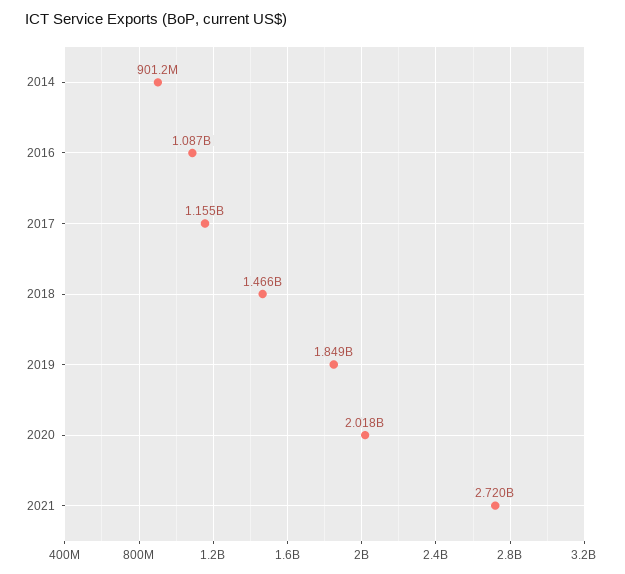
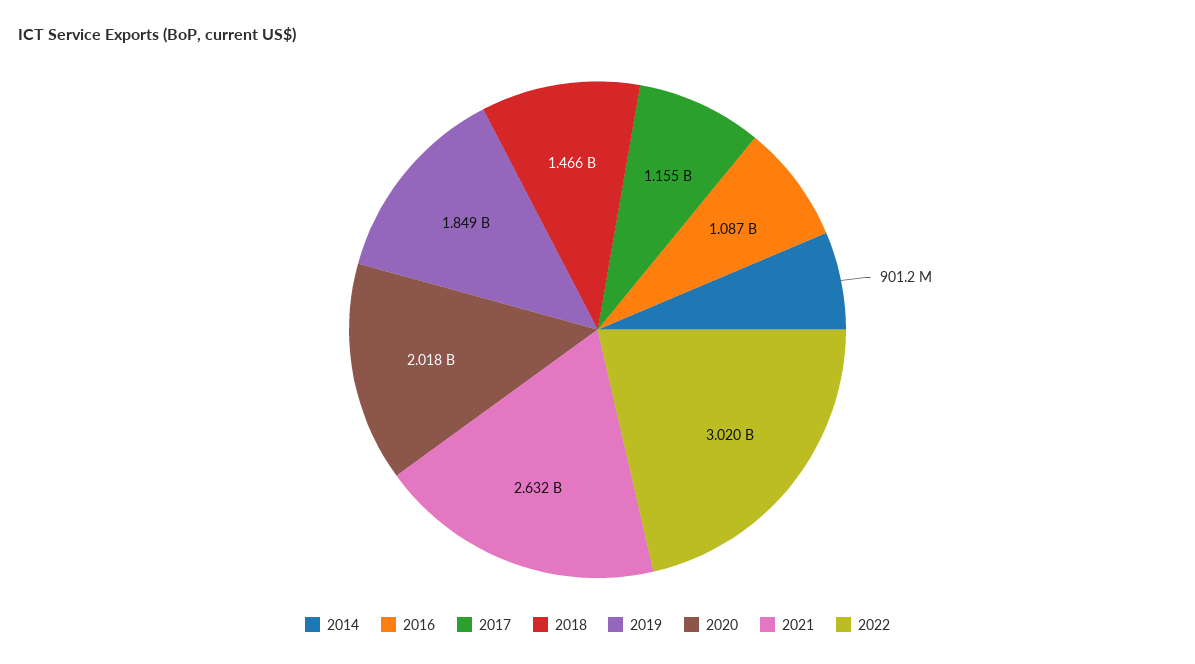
2021: 2720000000 -> 2632000000
2022: none -> 3020000000

